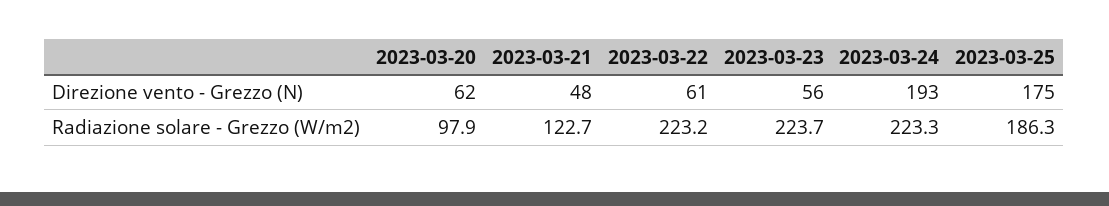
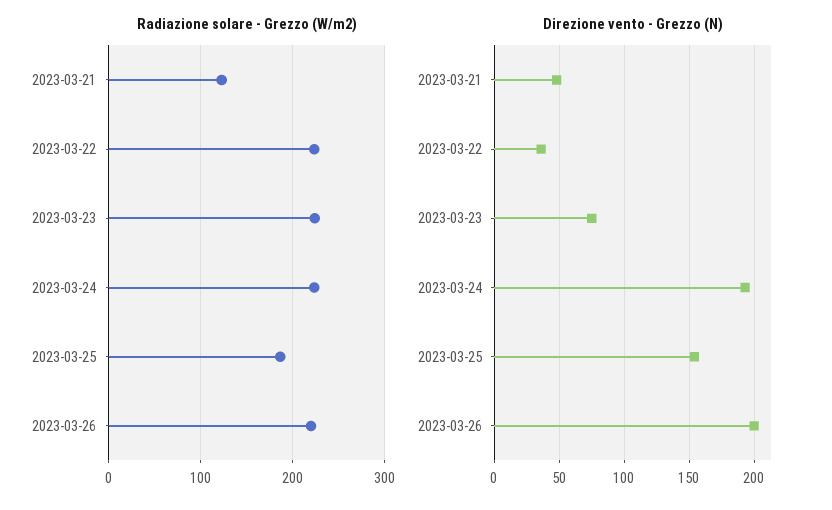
Direzione vento - Grezzo (N), 2023-03-20: 62 -> none
Direzione vento - Grezzo (N), 2023-03-22: 61 -> 35
Direzione vento - Grezzo (N), 2023-03-23: 56 -> 75
Direzione vento - Grezzo (N), 2023-03-25: 175 -> 155
Radiazione solare - Grezzo (W/m2), 2023-03-20: 97.9 -> none
Radiazione solare - Grezzo (W/m2), 2023-03-26: none -> 220
Direzione vento - Grezzo (N), 2023-03-26: none -> 200

